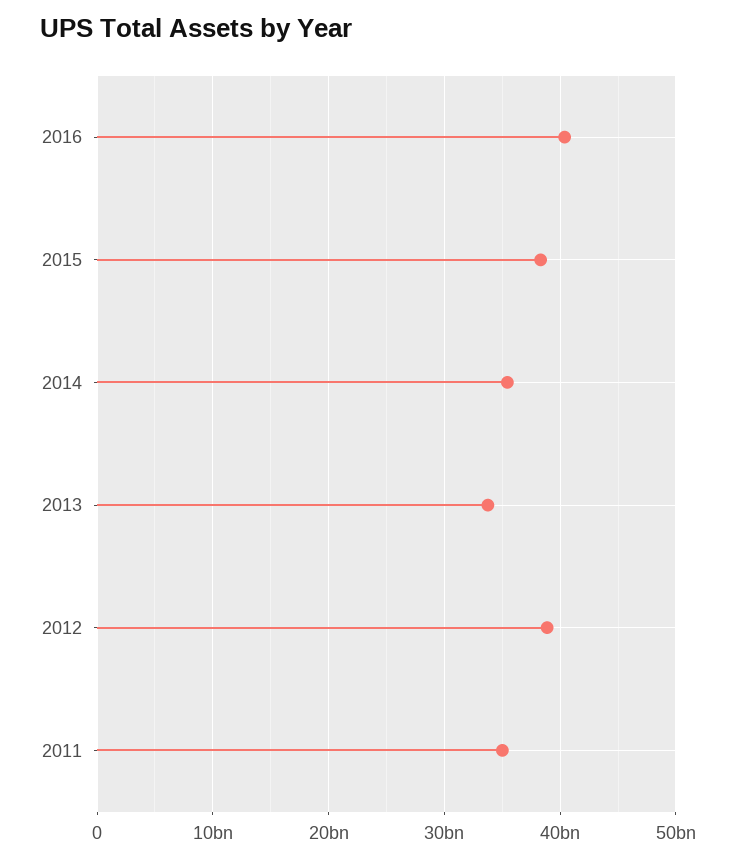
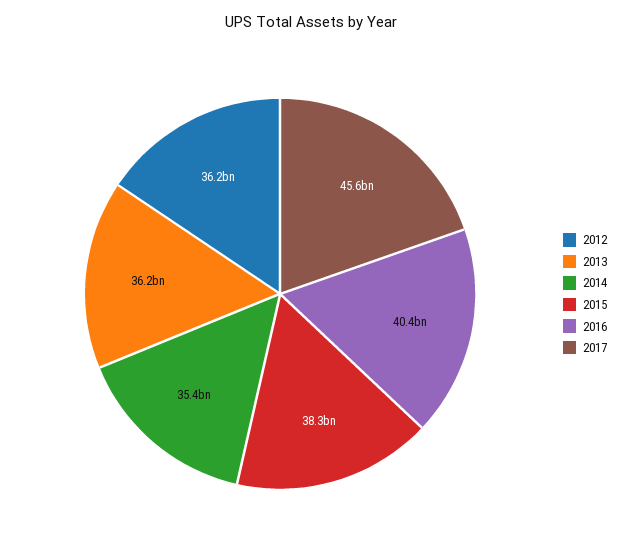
2013: 34000000000 -> 36200000000
2012: 39000000000 -> 36200000000
2011: 35000000000 -> none
2017: none -> 45600000000

